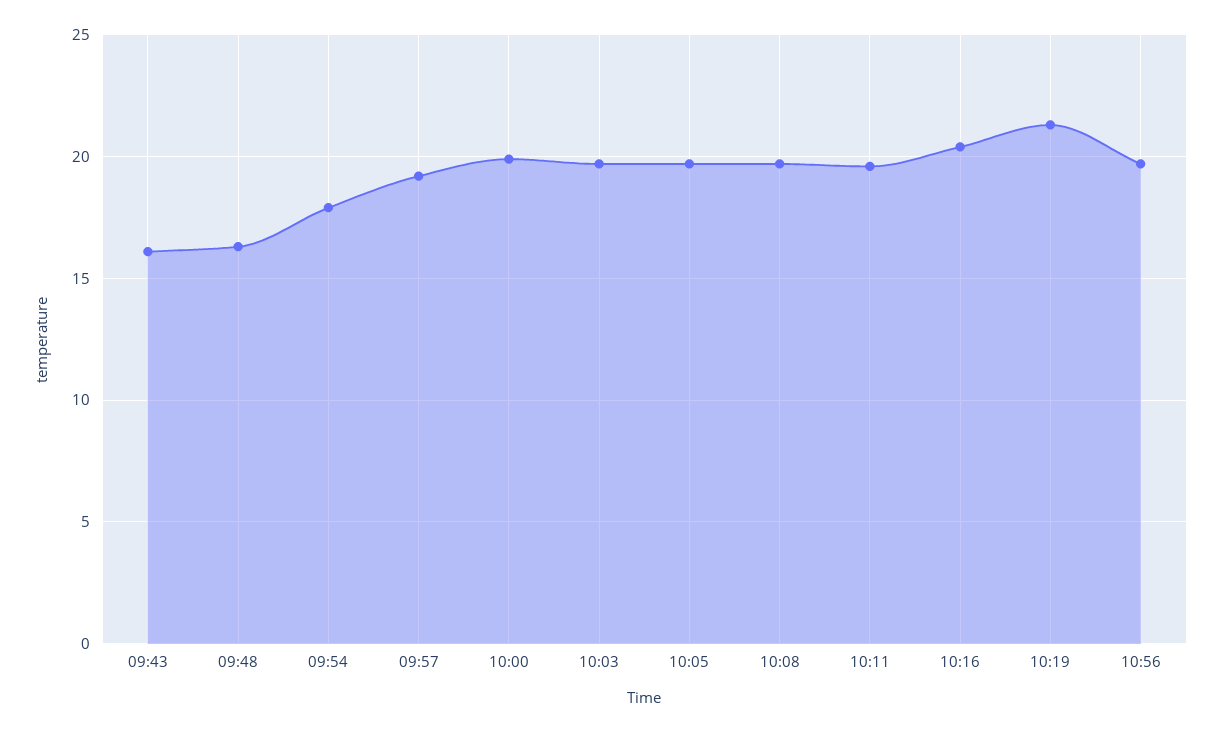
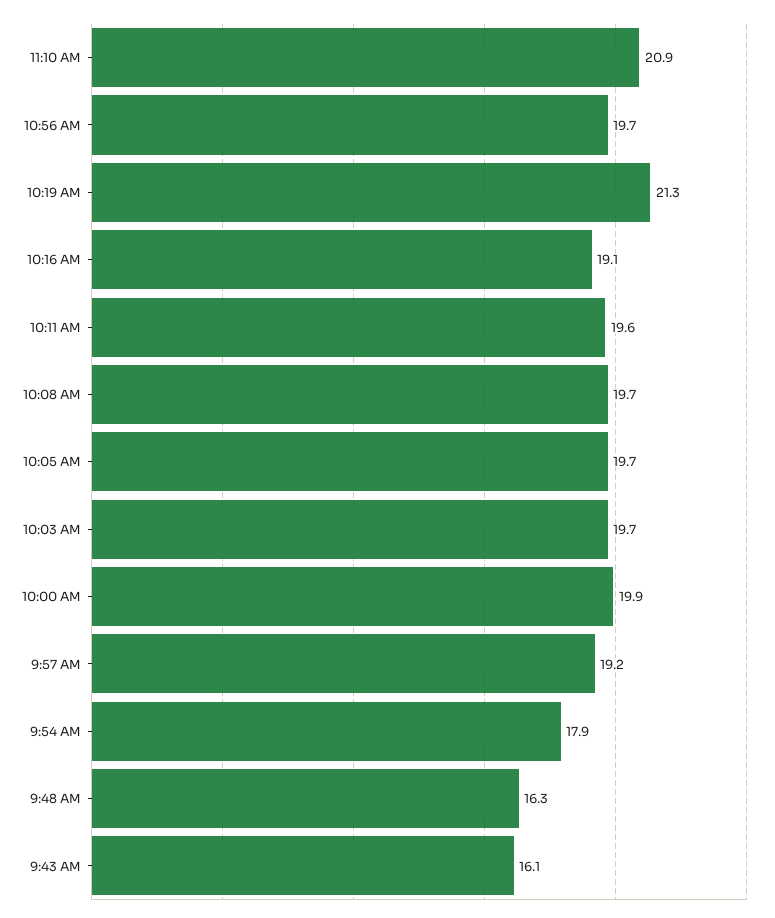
10:16: 20.5 -> 19.1
11:10 AM: none -> 20.9

